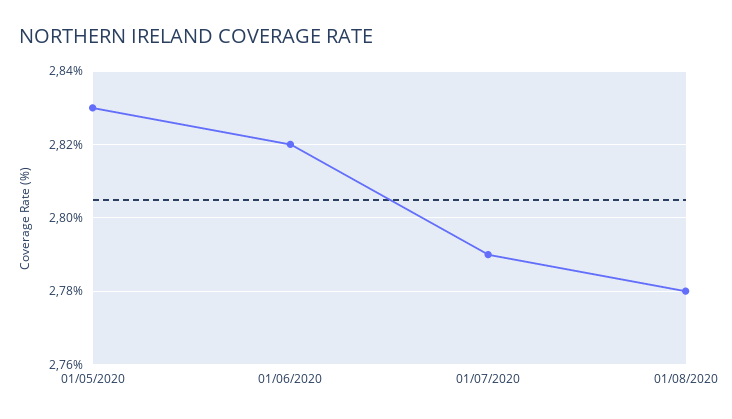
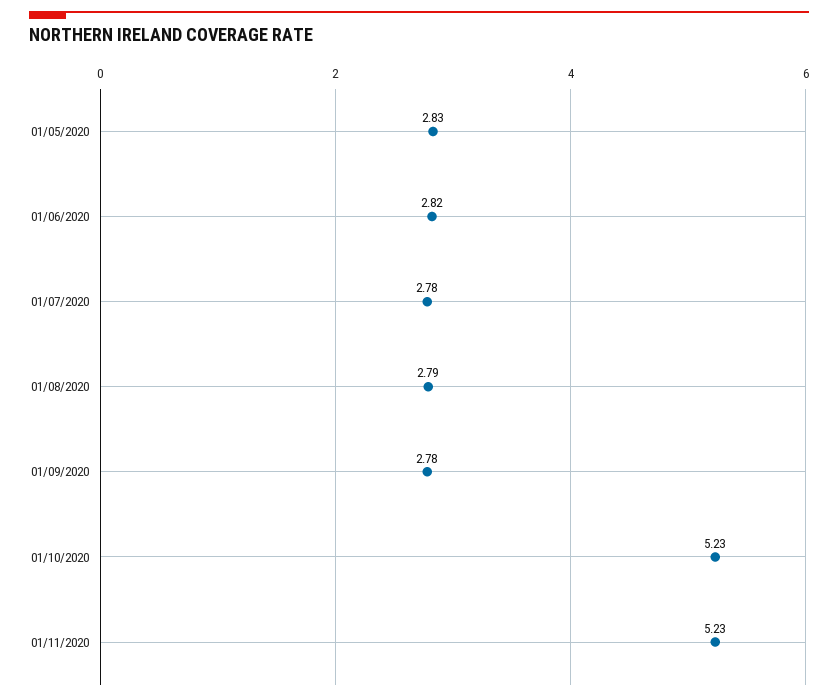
01/07/2020: 2.79 -> 2.78
01/08/2020: 2.78 -> 2.79
01/09/2020: none -> 2.78
01/10/2020: none -> 5.23
01/11/2020: none -> 5.23

